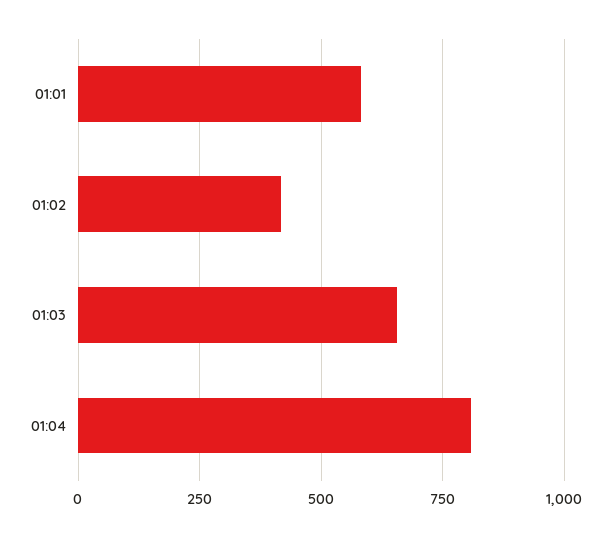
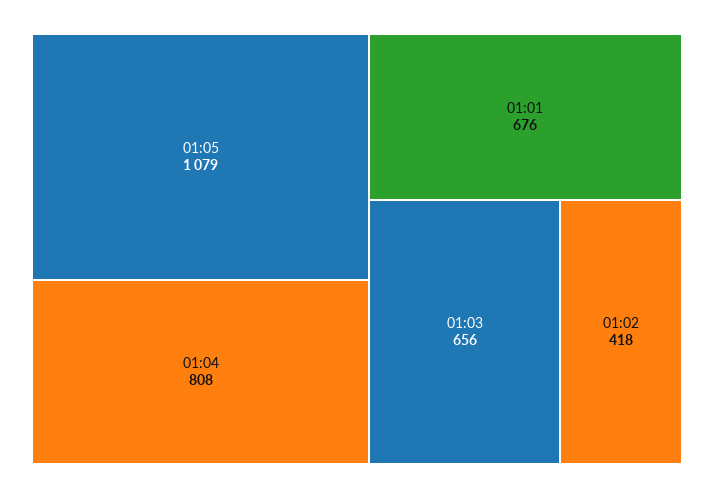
01:01: 575 -> 676
01:05: none -> 1079

